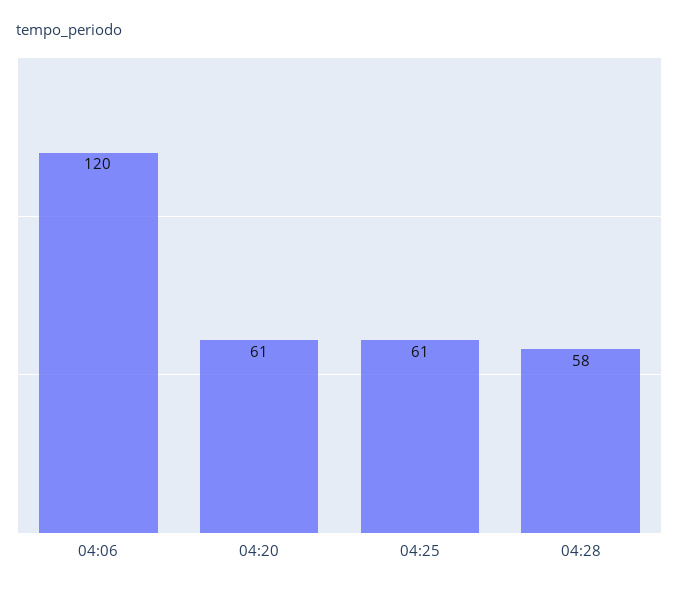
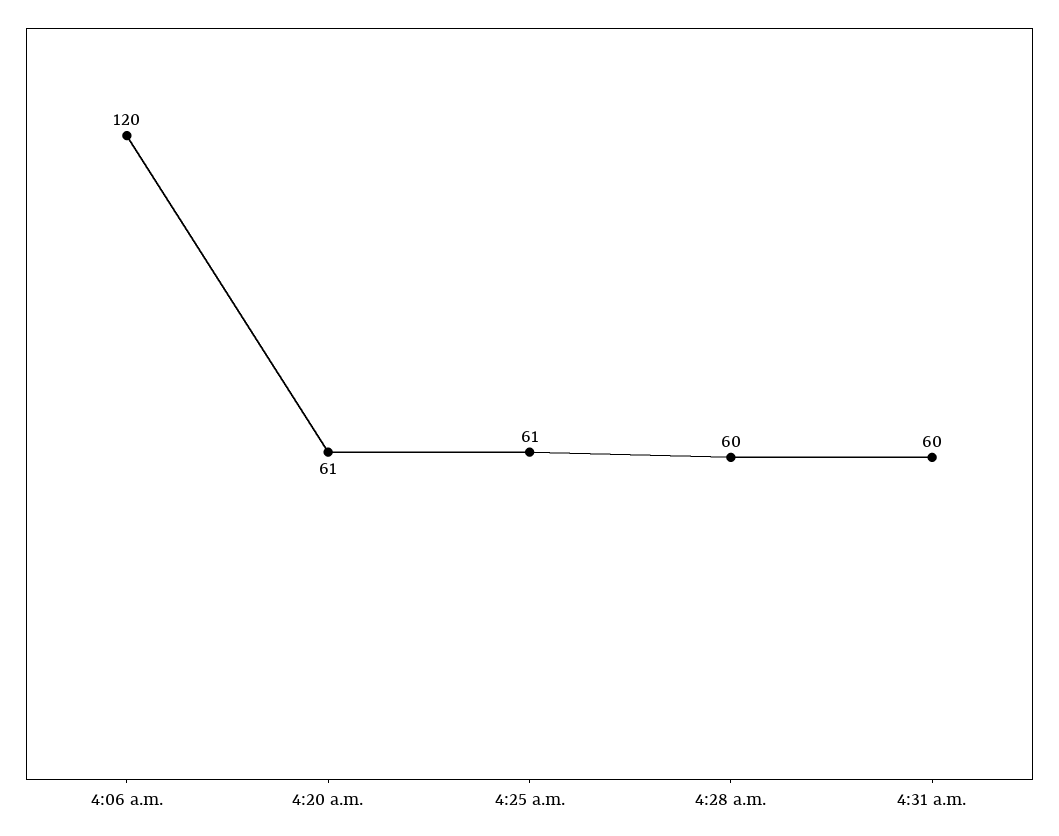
04:28: 58 -> 60
4:31 a.m.: none -> 60

